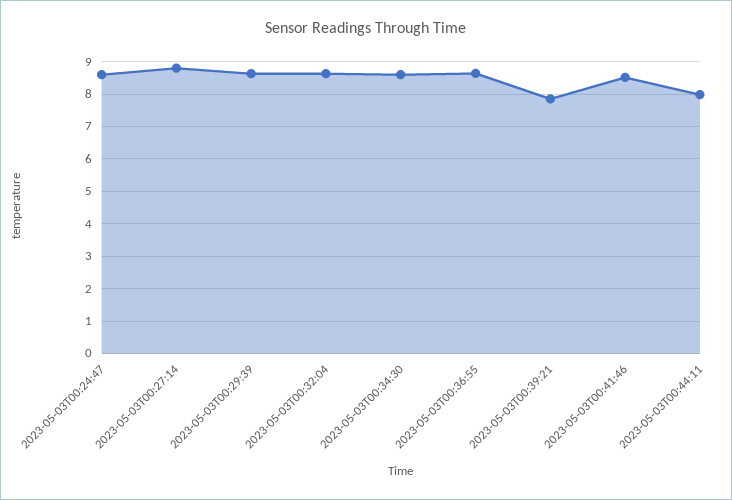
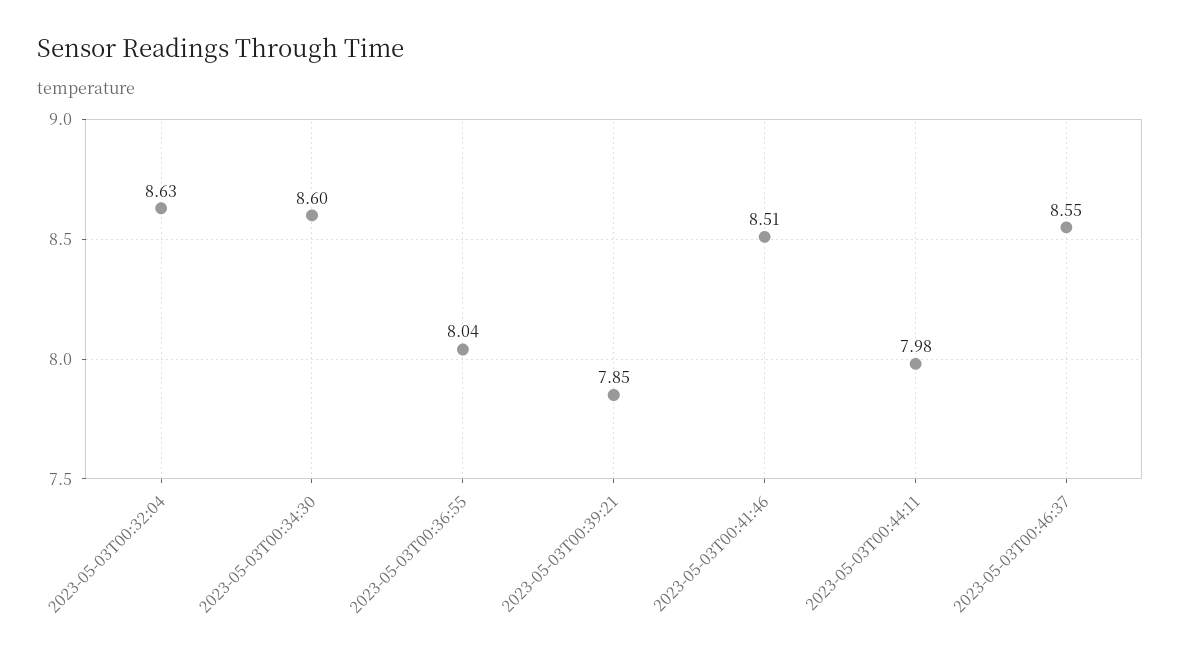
2023-05-03T00:24:47: 8.6 -> none
2023-05-03T00:27:14: 8.8 -> none
2023-05-03T00:29:39: 8.6 -> none
2023-05-03T00:36:55: 8.6 -> 8.04
2023-05-03T00:46:37: none -> 8.55

